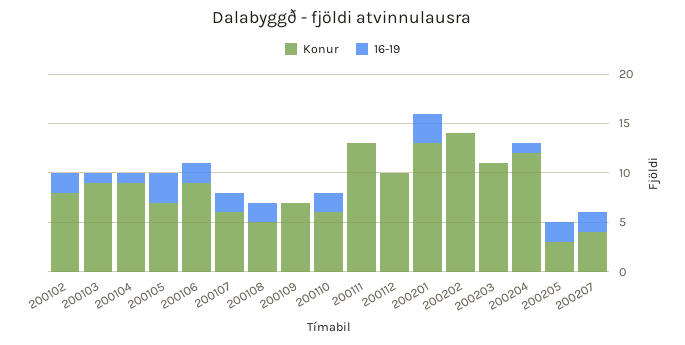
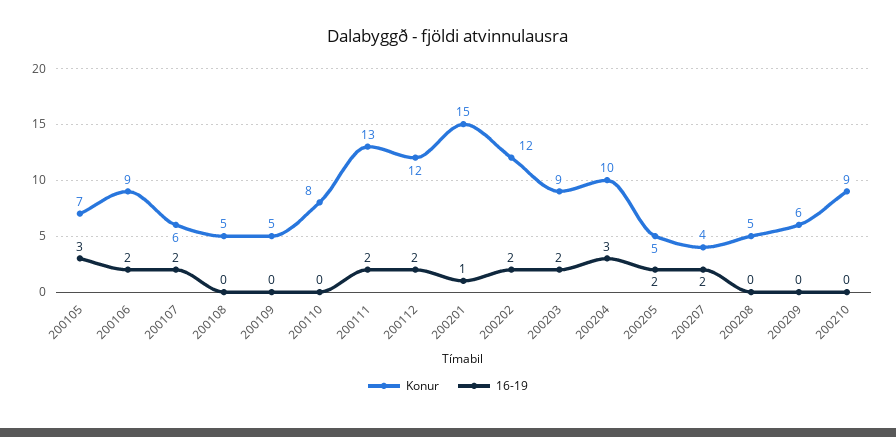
Konur, 200102: 8 -> none
16-19, 200102: 2 -> none
Konur, 200103: 9 -> none
16-19, 200103: 1 -> none
Konur, 200104: 9 -> none
16-19, 200104: 1 -> none
16-19, 200108: 2 -> 0
Konur, 200109: 7 -> 5
Konur, 200110: 6 -> 8
16-19, 200110: 2 -> 0
16-19, 200111: 0 -> 2
Konur, 200112: 10 -> 12
16-19, 200112: 0 -> 2
Konur, 200201: 13 -> 15
16-19, 200201: 3 -> 1
Konur, 200202: 14 -> 12
16-19, 200202: 0 -> 2
Konur, 200203: 11 -> 9
16-19, 200203: 0 -> 2
Konur, 200204: 12 -> 10
16-19, 200204: 1 -> 3
Konur, 200205: 3 -> 5
Konur, 200208: none -> 5
16-19, 200208: none -> 0
Konur, 200209: none -> 6
16-19, 200209: none -> 0
Konur, 200210: none -> 9
16-19, 200210: none -> 0

